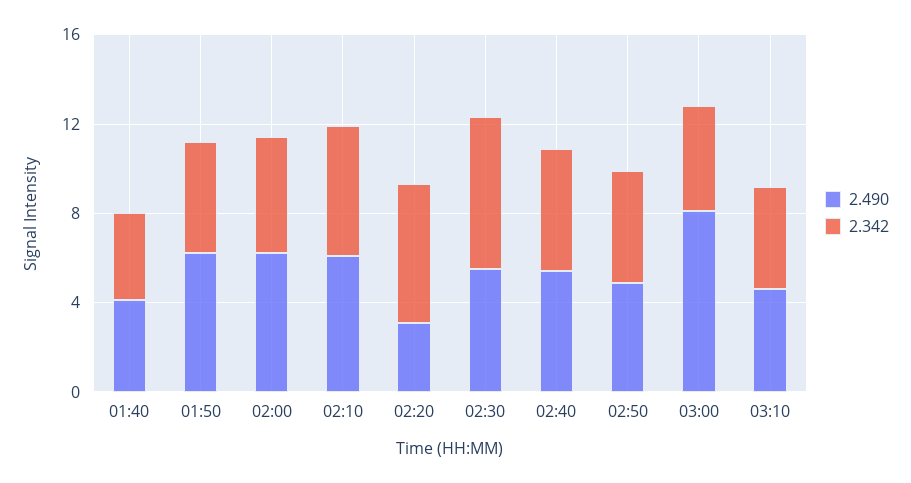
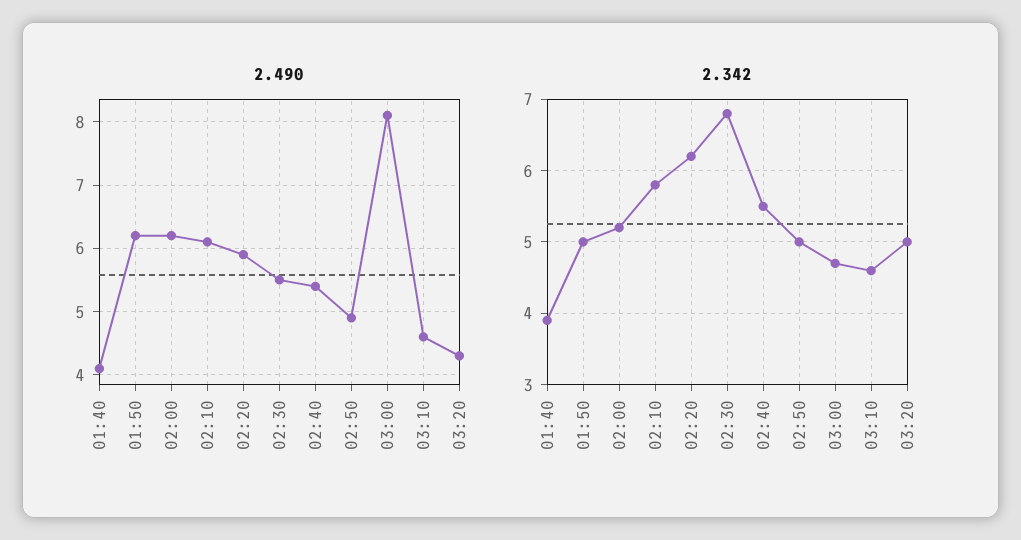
2.490, 02:20: 3 -> 5.9
2.490, 03:20: none -> 4.3
2.342, 03:20: none -> 5

